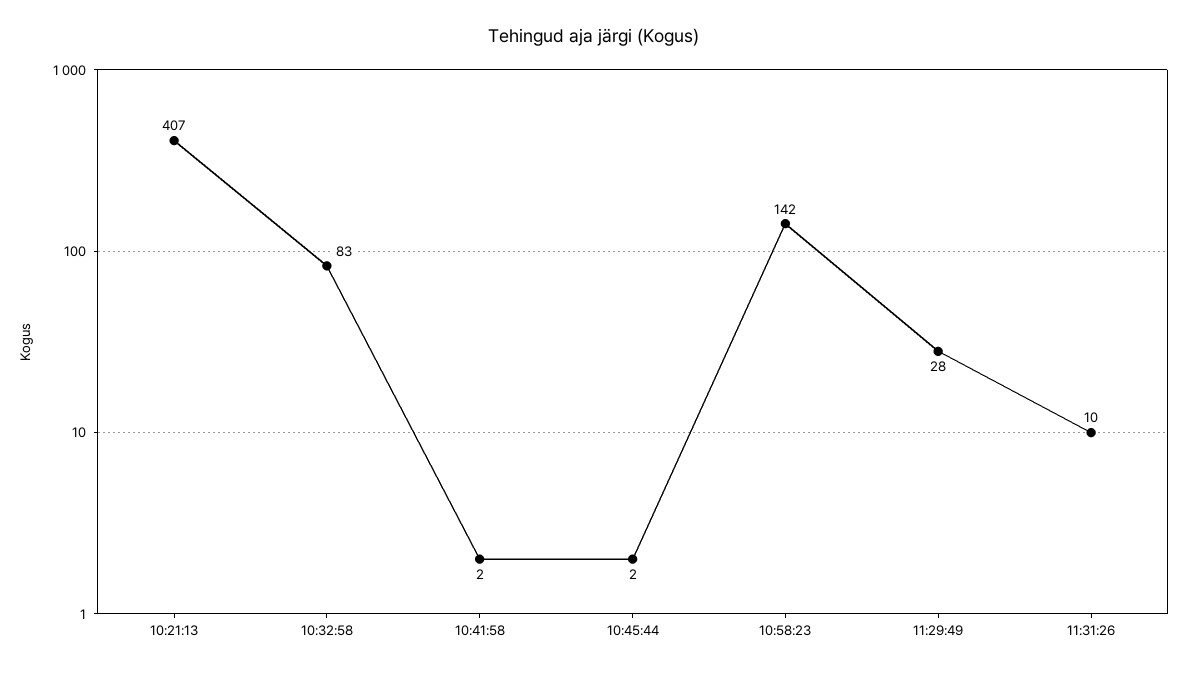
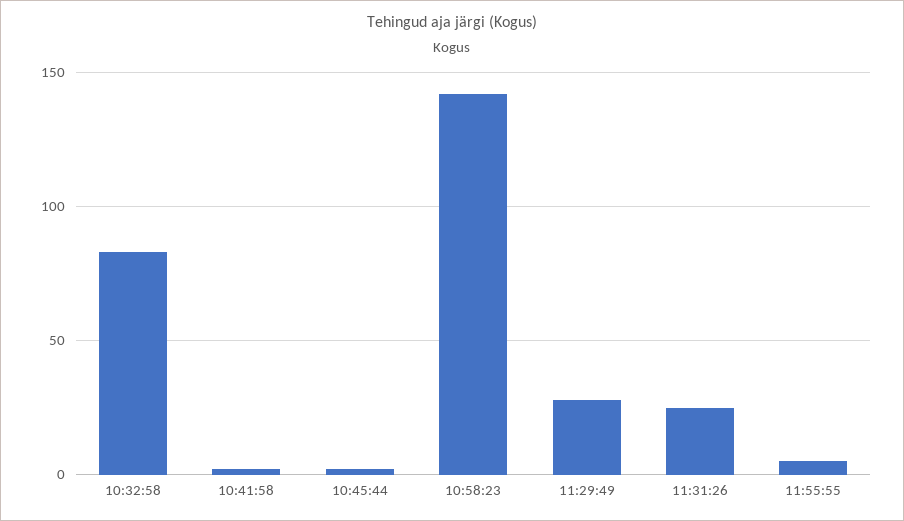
10:21:13: 407 -> none
11:31:26: 10 -> 25
11:55:55: none -> 5

